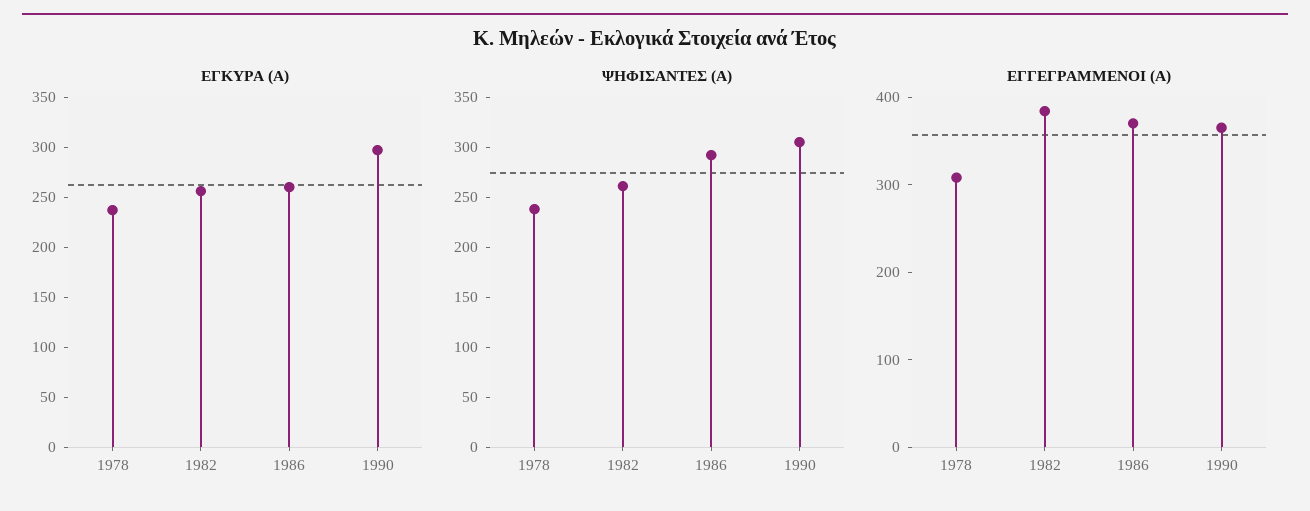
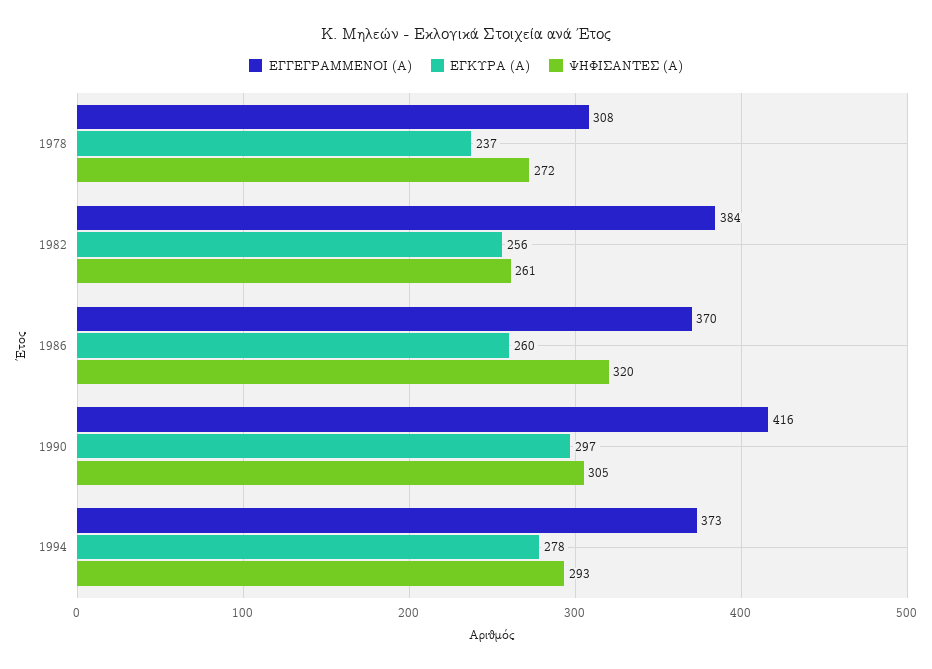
ΨΗΦΙΣΑΝΤΕΣ (Α), 1978: 240 -> 272
ΨΗΦΙΣΑΝΤΕΣ (Α), 1986: 290 -> 320
ΕΓΓΕΓΡΑΜΜΕΝΟΙ (Α), 1990: 360 -> 416
ΕΓΓΕΓΡΑΜΜΕΝΟΙ (Α), 1994: none -> 373
ΕΓΚΥΡΑ (Α), 1994: none -> 278
ΨΗΦΙΣΑΝΤΕΣ (Α), 1994: none -> 293

